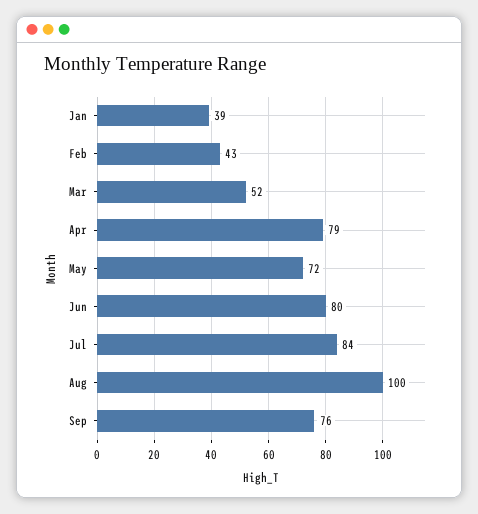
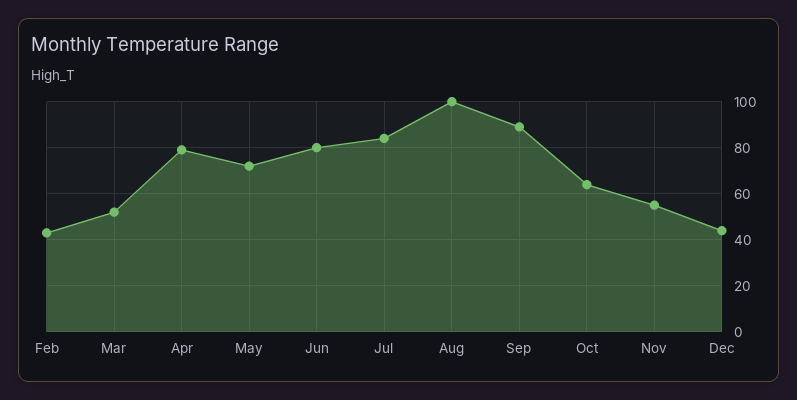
Jan: 39 -> none
Sep: 76 -> 90
Oct: none -> 65
Nov: none -> 55
Dec: none -> 45

